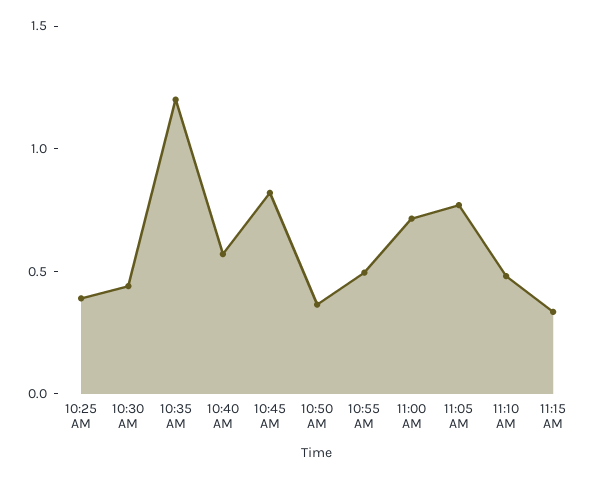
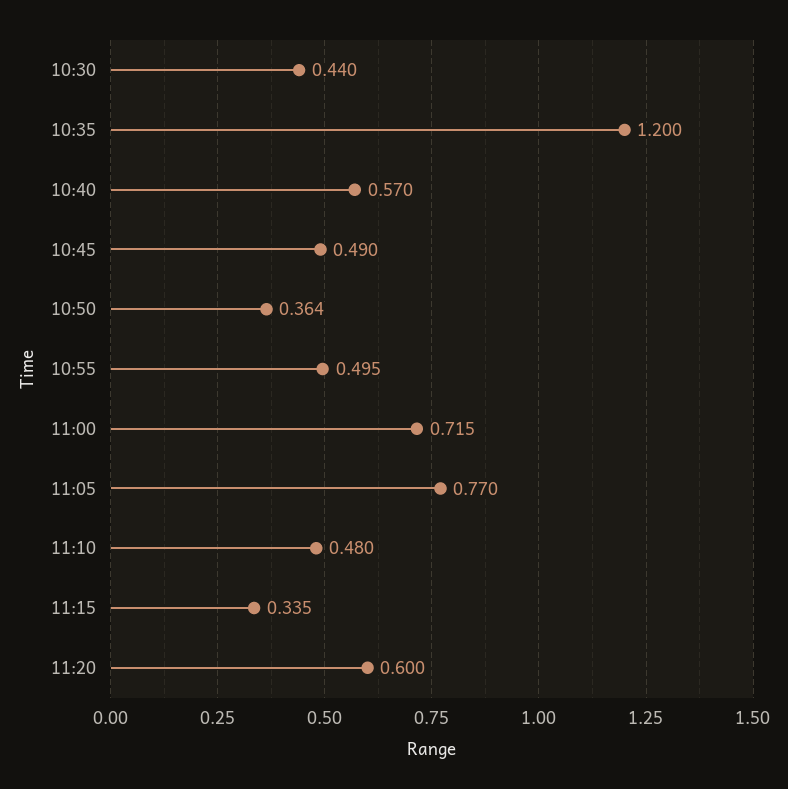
10:25 AM: 0.4 -> none
10:45 AM: 0.8 -> 0.49
11:20: none -> 0.6

